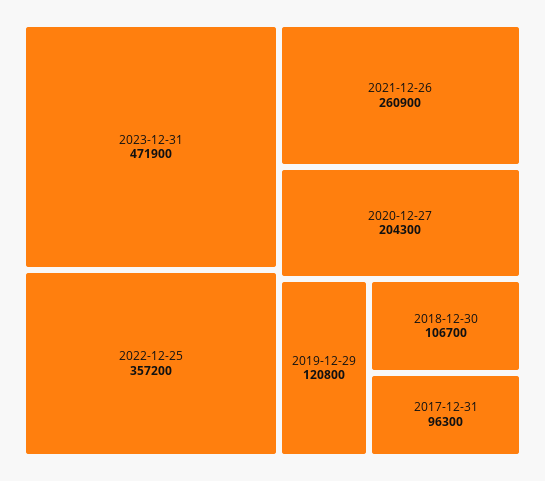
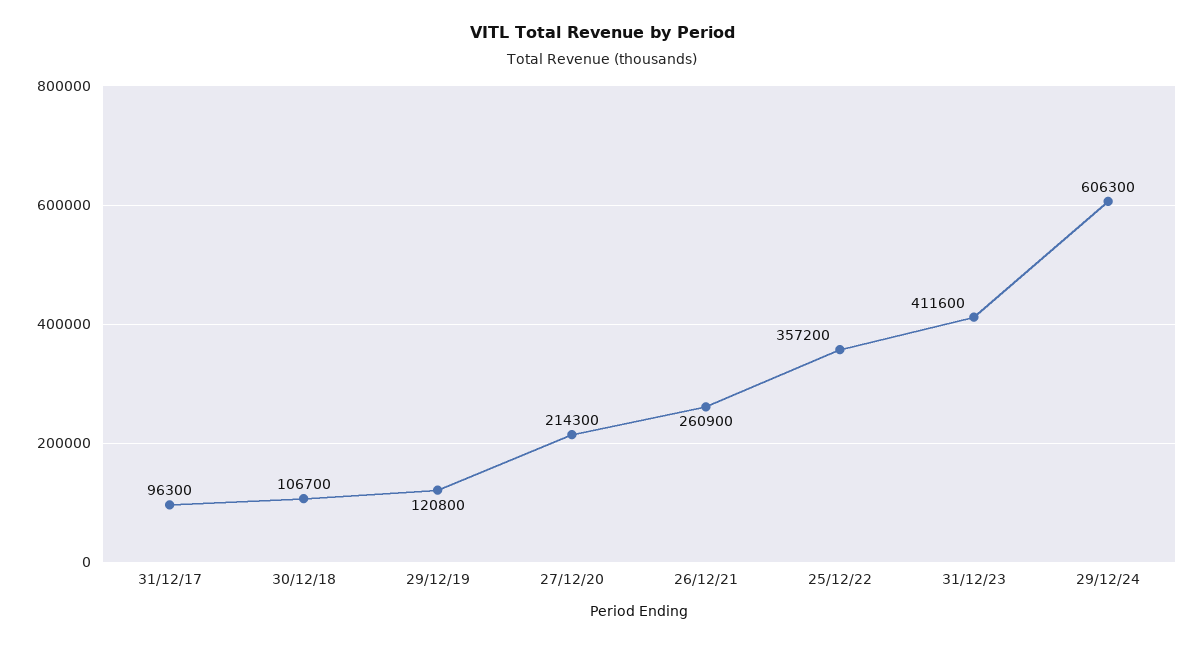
2023-12-31: 471900 -> 411600
2020-12-27: 204300 -> 214300
29/12/24: none -> 606300

